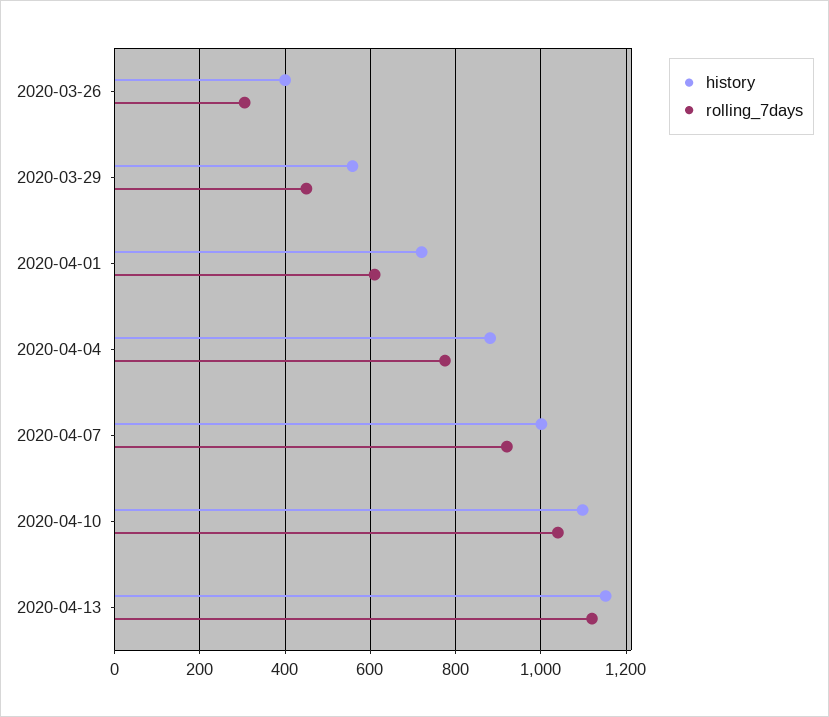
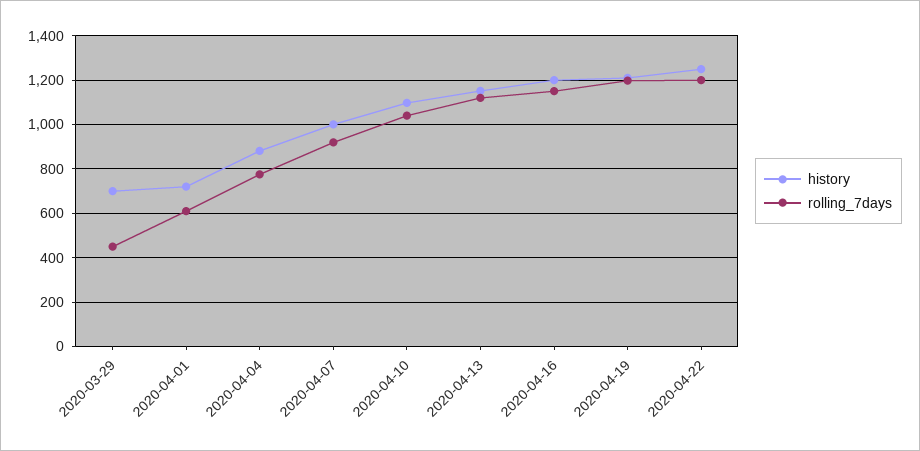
history, 2020-03-26: 400 -> none
rolling_7days, 2020-03-26: 300 -> none
history, 2020-03-29: 560 -> 700
history, 2020-04-16: none -> 1200
rolling_7days, 2020-04-16: none -> 1150
history, 2020-04-19: none -> 1200
rolling_7days, 2020-04-19: none -> 1200
history, 2020-04-22: none -> 1250
rolling_7days, 2020-04-22: none -> 1200

